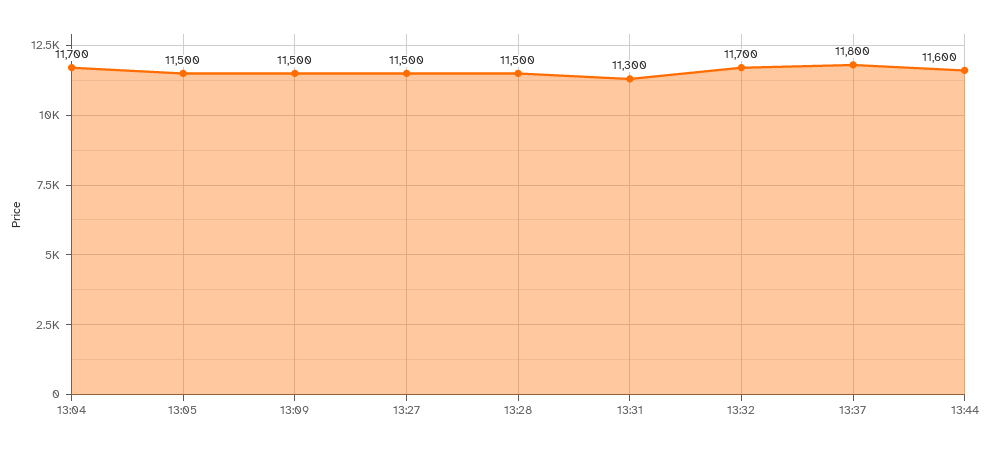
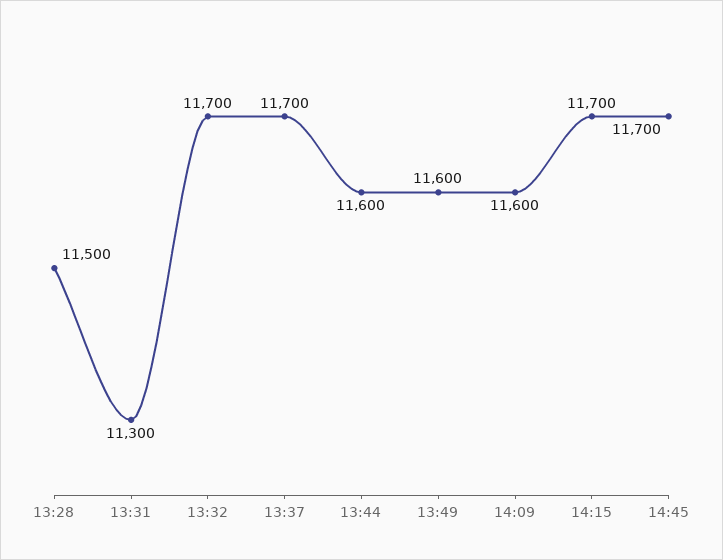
13:04: 11700 -> none
13:05: 11500 -> none
13:09: 11500 -> none
13:27: 11500 -> none
13:37: 11800 -> 11700
13:49: none -> 11600
14:09: none -> 11600
14:15: none -> 11700
14:45: none -> 11700

